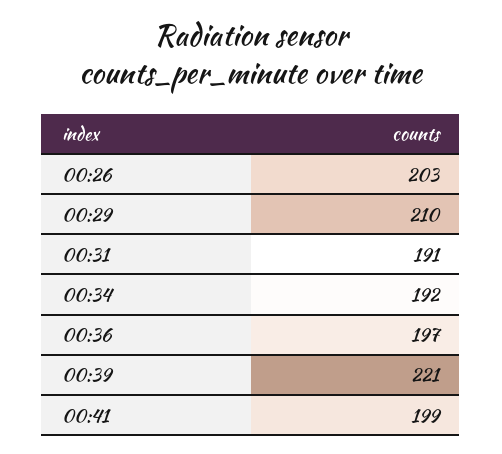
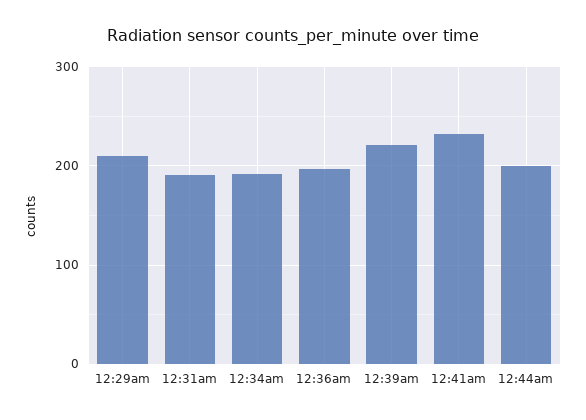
00:26: 203 -> none
00:41: 199 -> 230
12:44am: none -> 200

